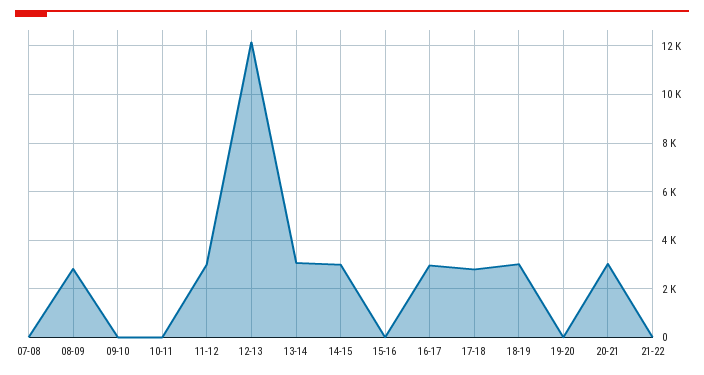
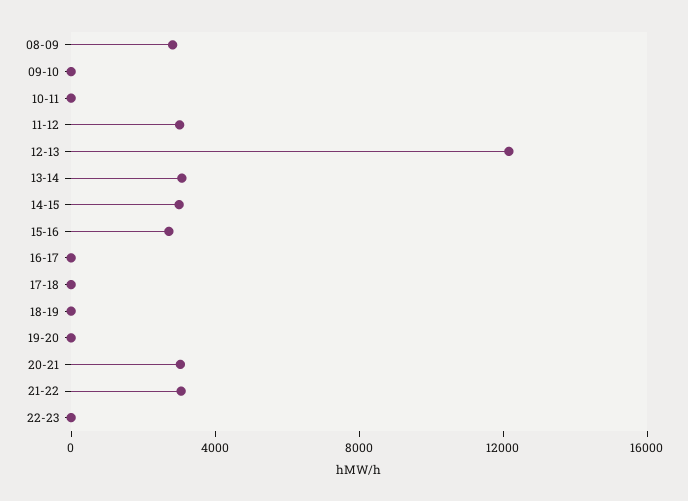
07-08: 0 -> none
15-16: 0 -> 3000
16-17: 3000 -> 0
17-18: 2750 -> 0
18-19: 3000 -> 0
21-22: 0 -> 3000
22-23: none -> 0

